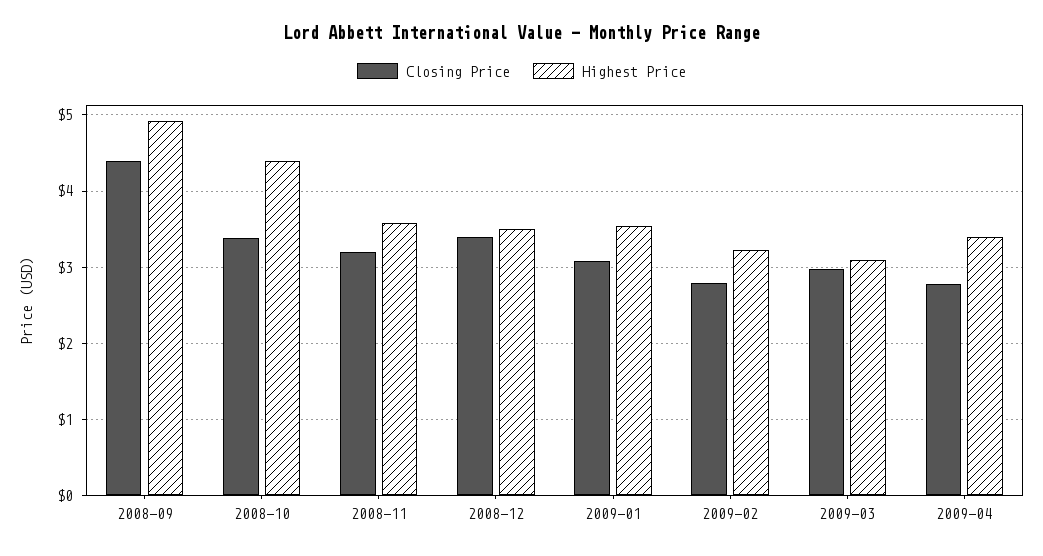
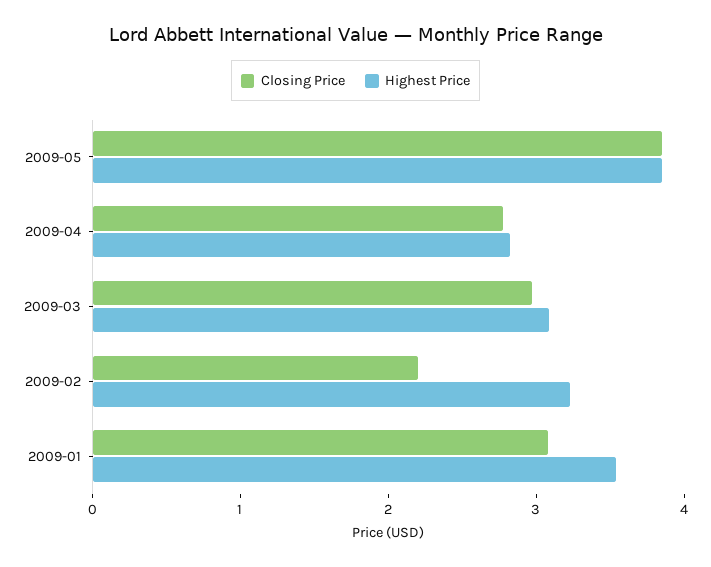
Closing Price, 2008-09: 4.4 -> none
Highest Price, 2008-09: 4.9 -> none
Closing Price, 2008-10: 3.4 -> none
Highest Price, 2008-10: 4.4 -> none
Closing Price, 2008-11: 3.2 -> none
Highest Price, 2008-11: 3.6 -> none
Closing Price, 2008-12: 3.4 -> none
Highest Price, 2008-12: 3.5 -> none
Closing Price, 2009-02: 2.8 -> 2.2
Highest Price, 2009-04: 3.4 -> 2.8
Closing Price, 2009-05: none -> 3.8
Highest Price, 2009-05: none -> 3.8

